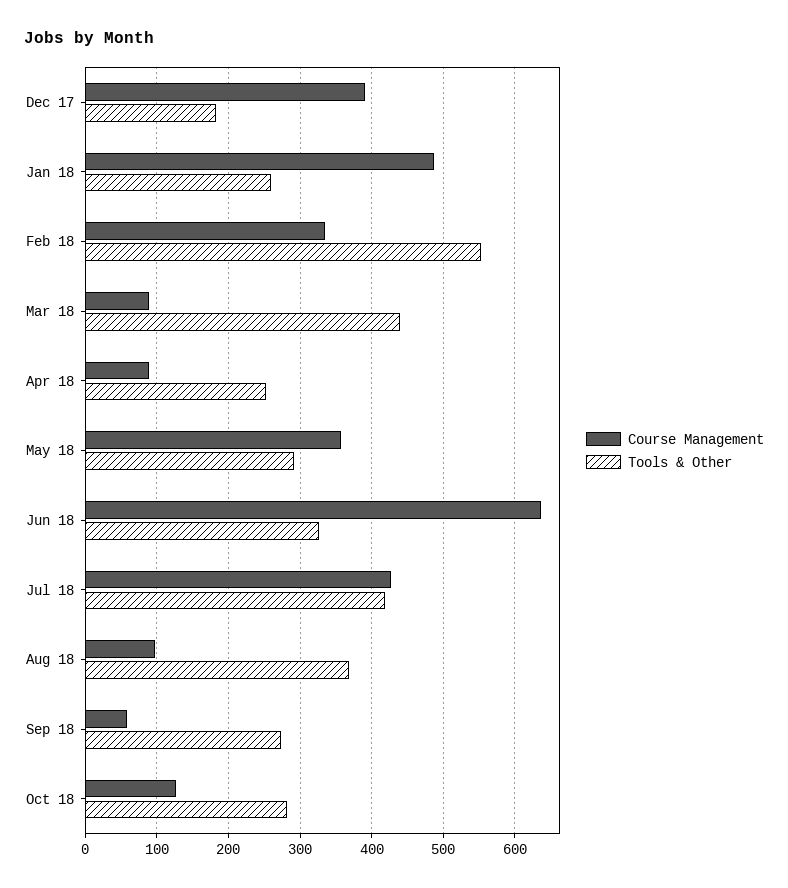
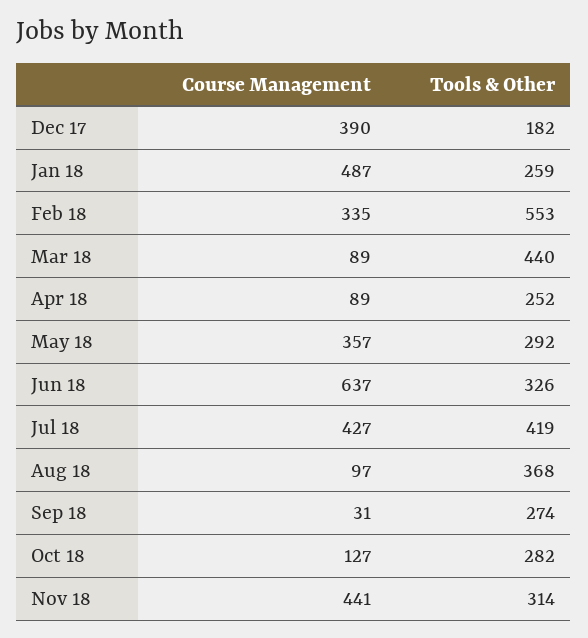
Course Management, Sep 18: 60 -> 31
Course Management, Nov 18: none -> 441
Tools & Other, Nov 18: none -> 314

